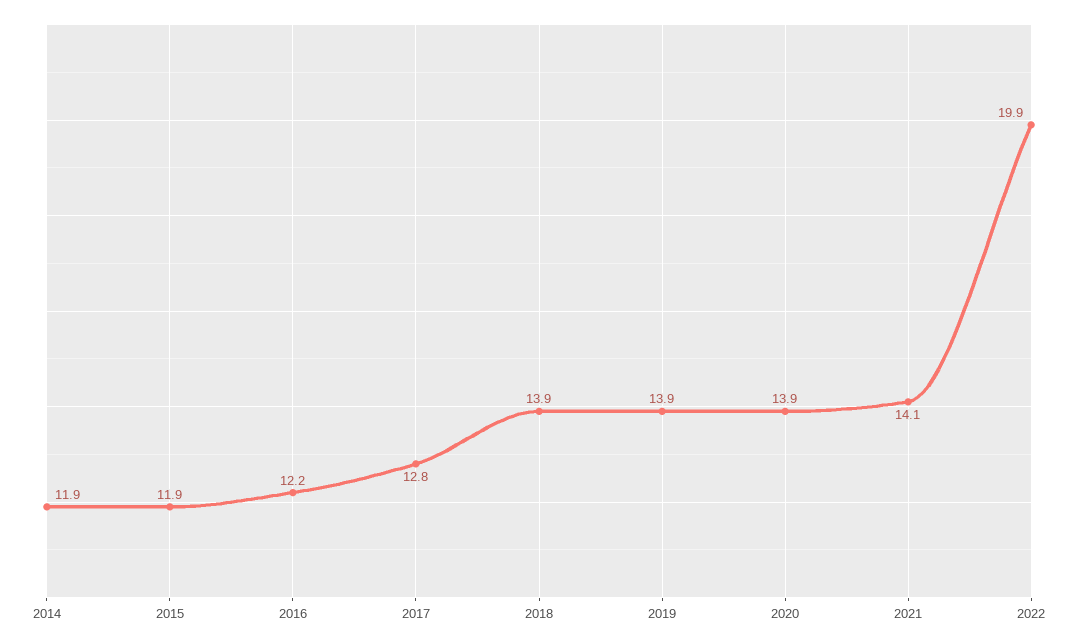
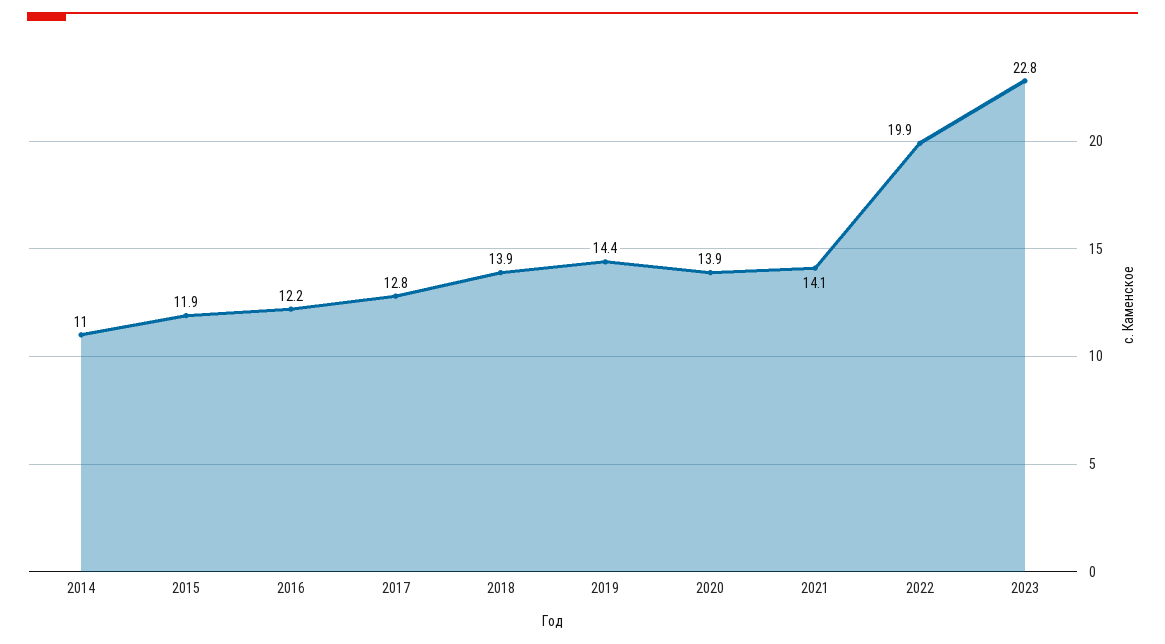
2014: 11.9 -> 11
2019: 13.9 -> 14.4
2023: none -> 22.8

